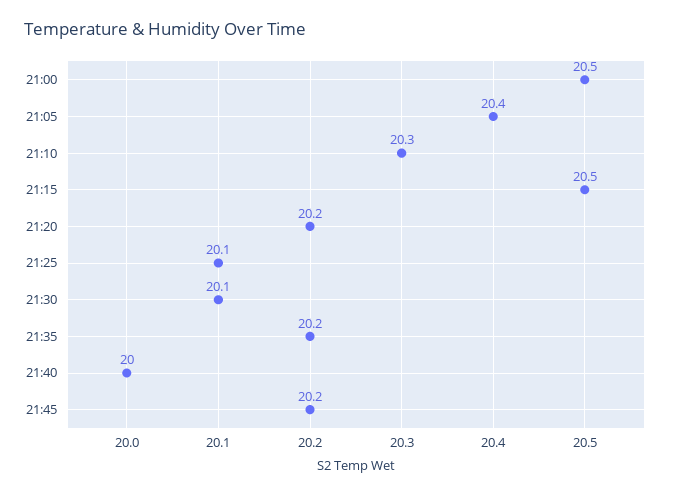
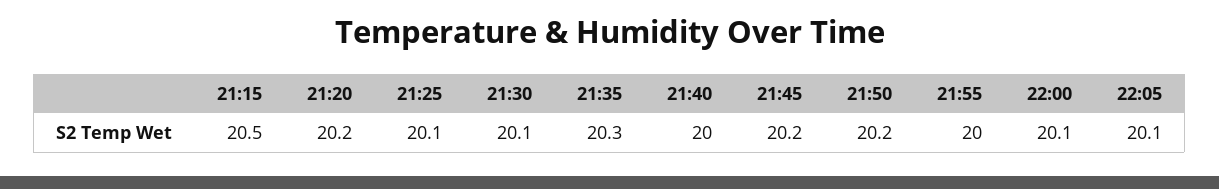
21:00: 20.5 -> none
21:05: 20.4 -> none
21:10: 20.3 -> none
21:35: 20.2 -> 20.3
21:50: none -> 20.2
21:55: none -> 20
22:00: none -> 20.1
22:05: none -> 20.1

